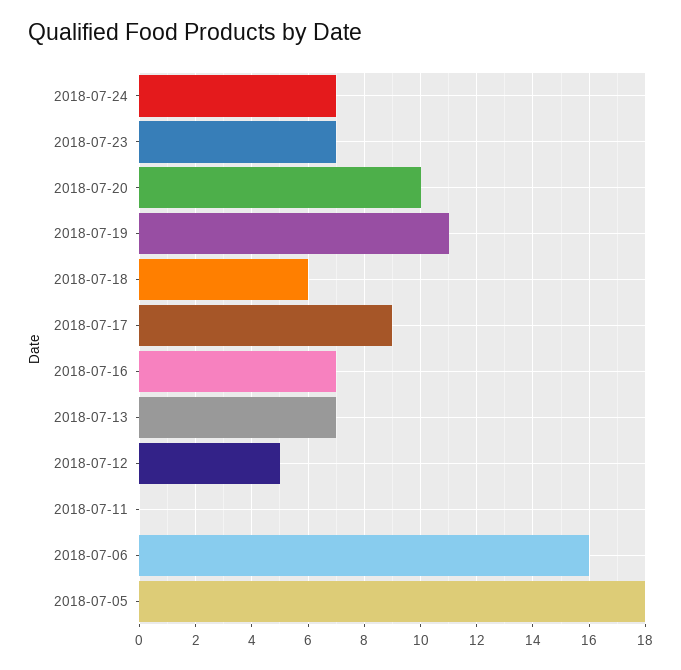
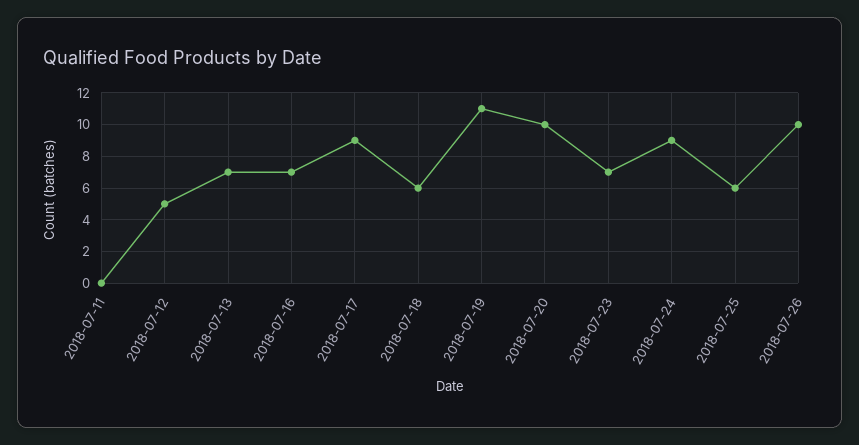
2018-07-24: 7 -> 9
2018-07-06: 16 -> none
2018-07-05: 18 -> none
2018-07-25: none -> 6
2018-07-26: none -> 10

